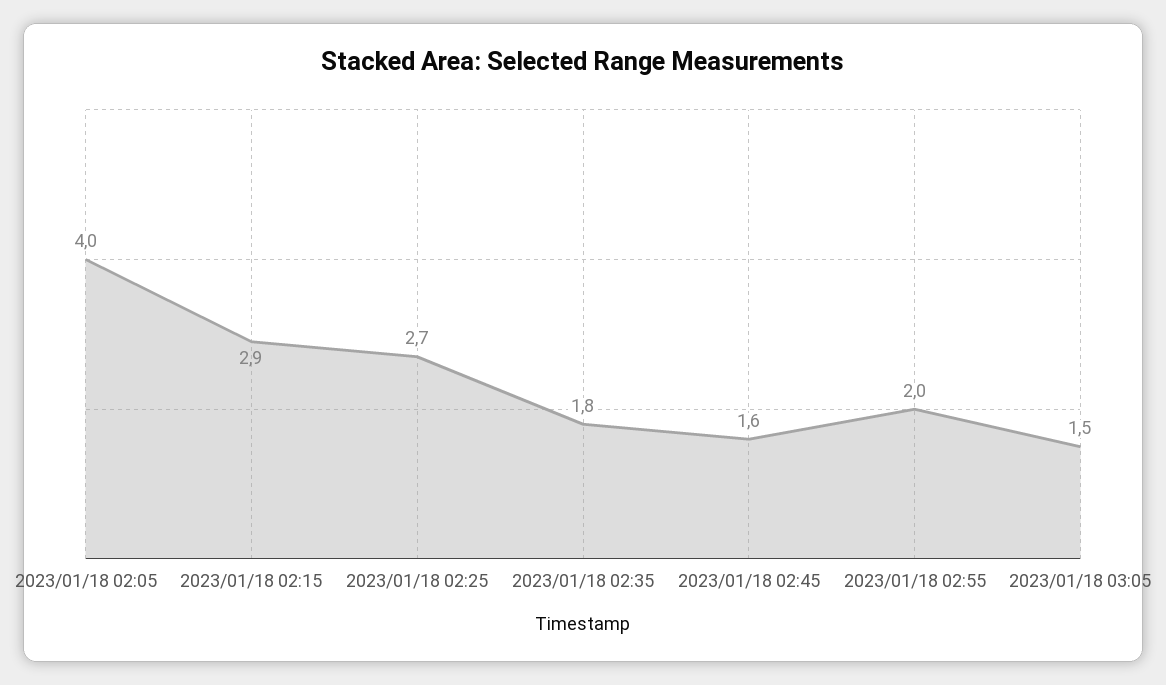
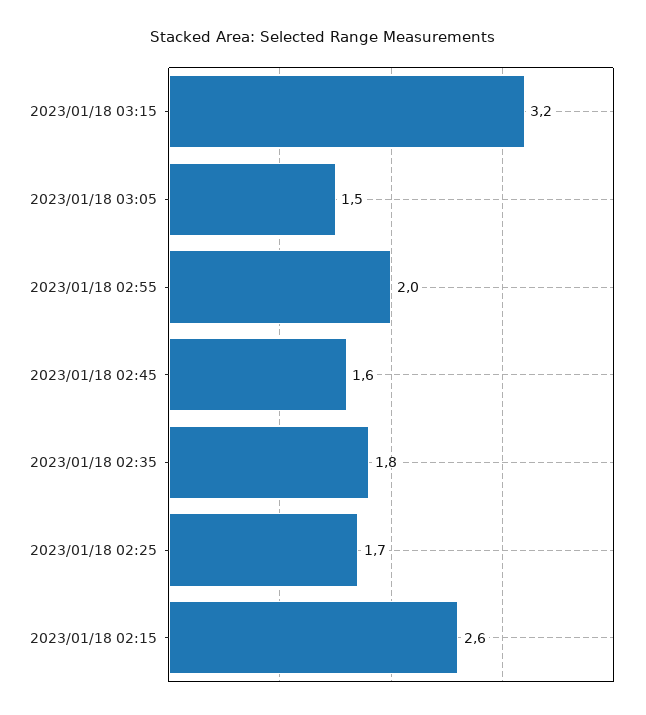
2023/01/18 02:05: 4 -> none
2023/01/18 02:15: 2.9 -> 2.6
2023/01/18 02:25: 2.7 -> 1.7
2023/01/18 03:15: none -> 3.2

